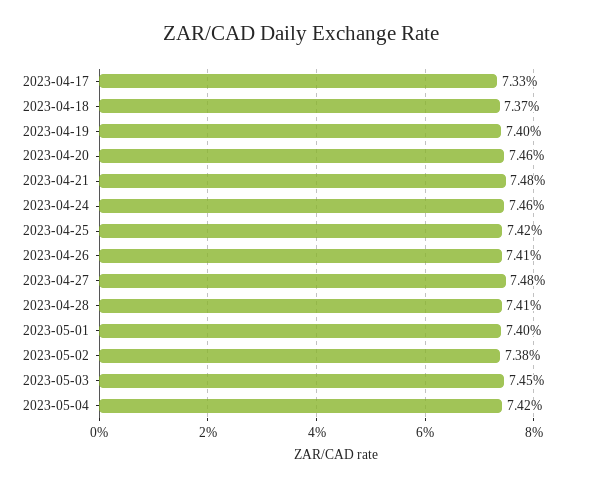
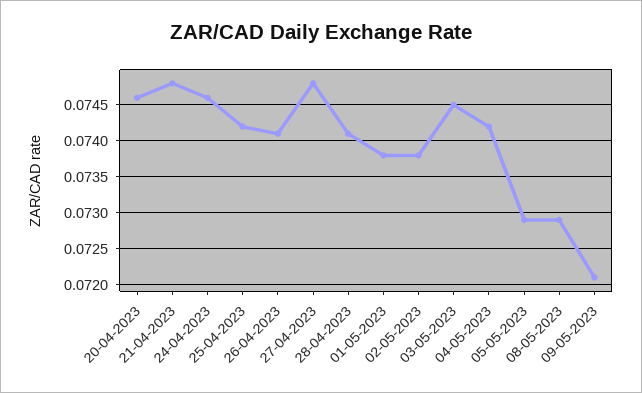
2023-04-17: 0.0733 -> none
2023-04-18: 0.0737 -> none
2023-04-19: 0.074 -> none
2023-05-01: 0.074 -> 0.0738
05-05-2023: none -> 0.0729
08-05-2023: none -> 0.0729
09-05-2023: none -> 0.0721

